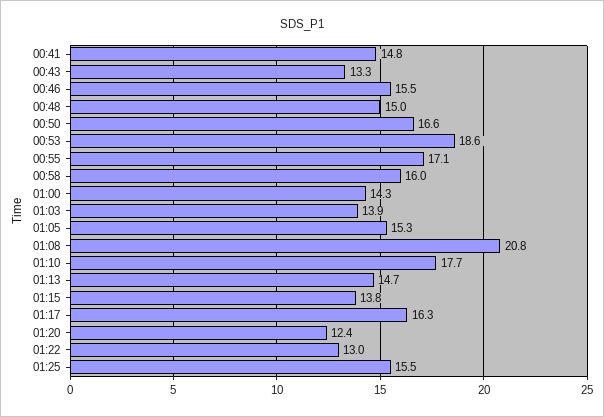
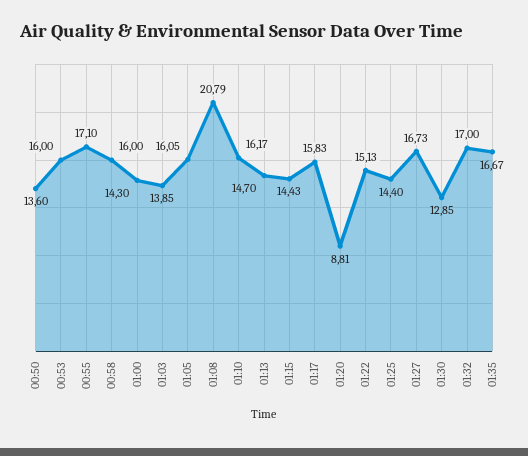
00:41: 14.8 -> none
00:43: 13.3 -> none
00:46: 15.5 -> none
00:48: 15 -> none
00:50: 16.6 -> 13.6
00:53: 18.6 -> 16
01:05: 15.3 -> 16.05
01:10: 17.7 -> 16.17
01:15: 13.8 -> 14.43
01:17: 16.3 -> 15.83
01:20: 12.4 -> 8.81
01:22: 13 -> 15.13
01:25: 15.5 -> 14.4
01:27: none -> 16.73
01:30: none -> 12.85
01:32: none -> 17
01:35: none -> 16.67

